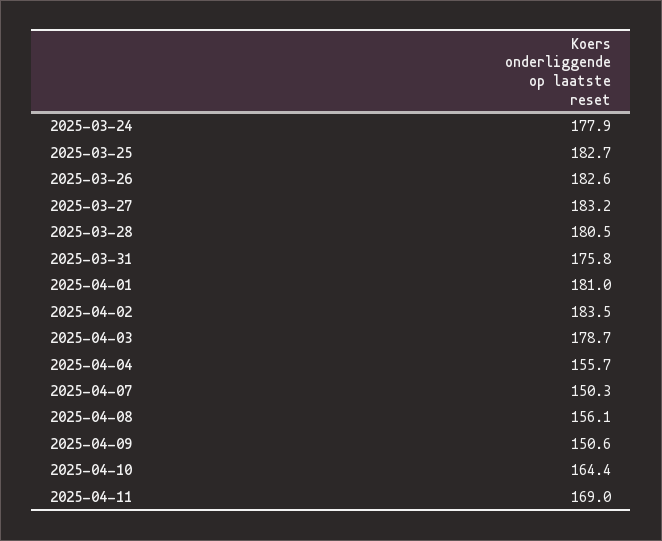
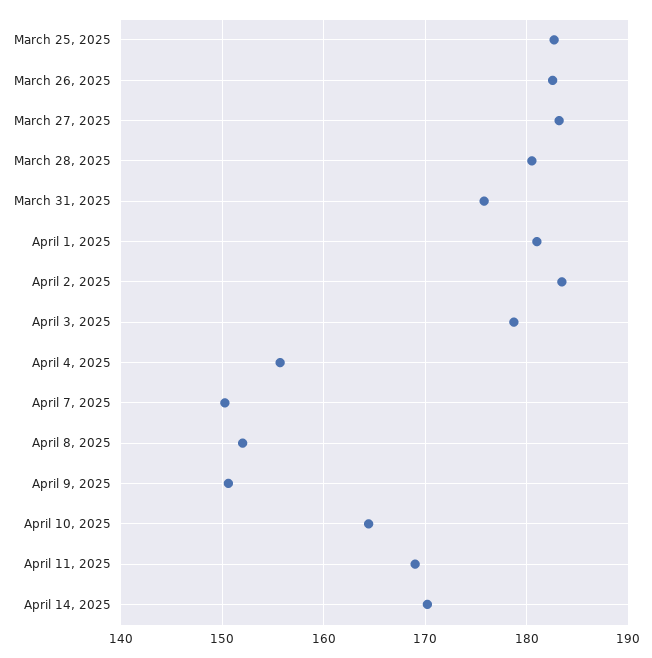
2025-03-24: 177.9 -> none
2025-04-08: 156.1 -> 152
April 14, 2025: none -> 170

